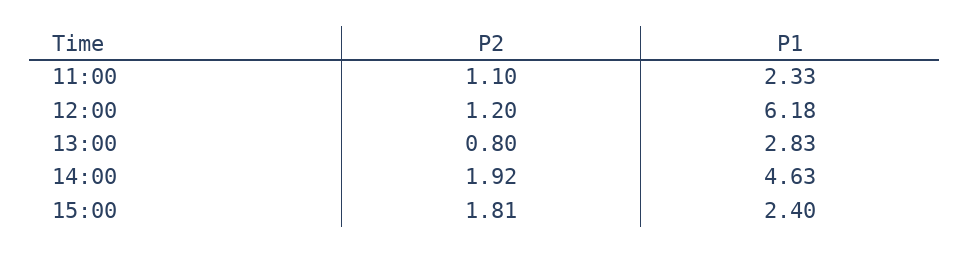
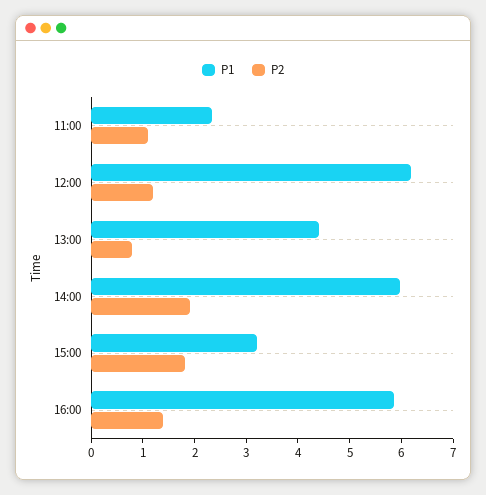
P1, 13:00: 2.83 -> 4.4
P1, 14:00: 4.63 -> 6
P1, 15:00: 2.4 -> 3.2
P1, 16:00: none -> 5.8
P2, 16:00: none -> 1.4

